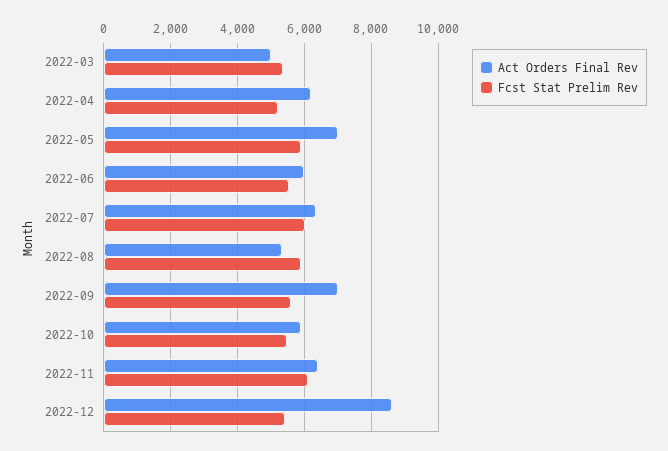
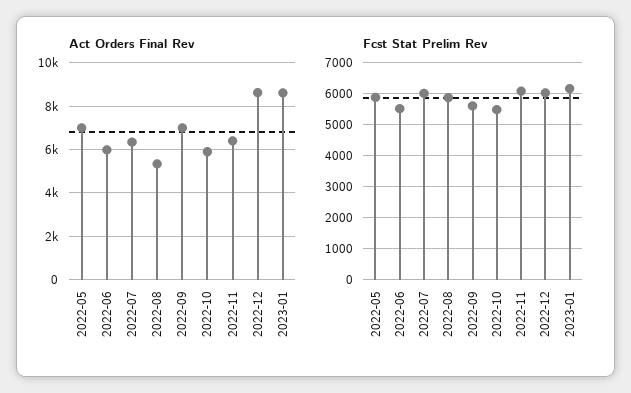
Act Orders Final Rev, 2022-03: 5000 -> none
Fcst Stat Prelim Rev, 2022-03: 5400 -> none
Act Orders Final Rev, 2022-04: 6200 -> none
Fcst Stat Prelim Rev, 2022-04: 5200 -> none
Fcst Stat Prelim Rev, 2022-12: 5400 -> 6000
Act Orders Final Rev, 2023-01: none -> 8500
Fcst Stat Prelim Rev, 2023-01: none -> 6200

